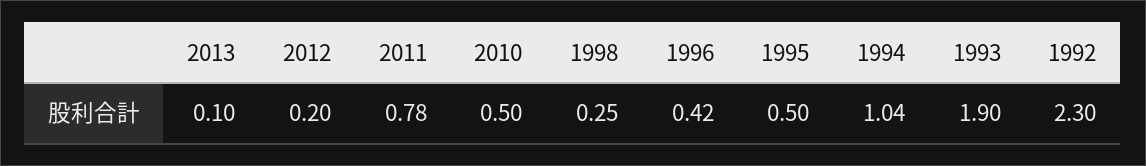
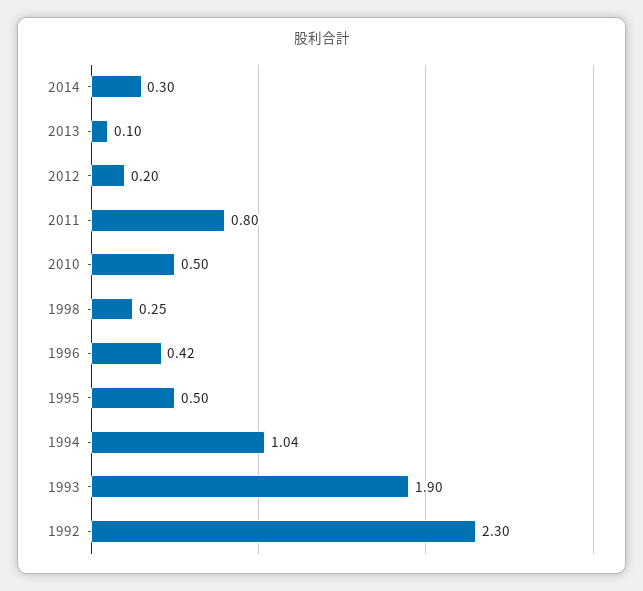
2011: 0.78 -> 0.8
2014: none -> 0.3

